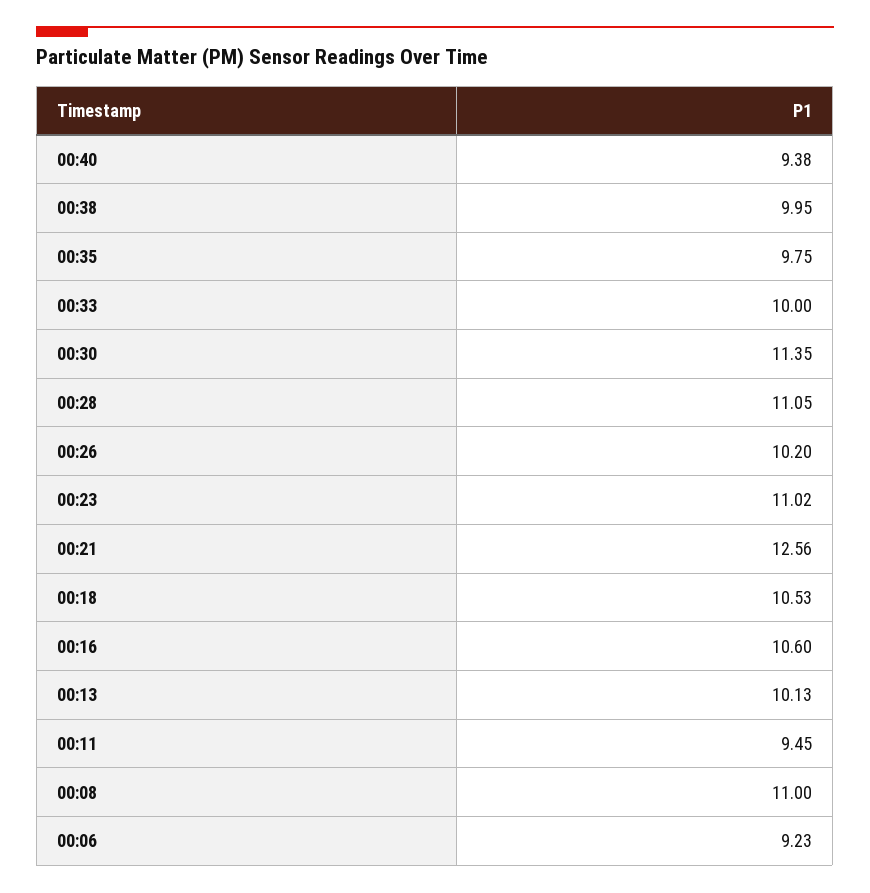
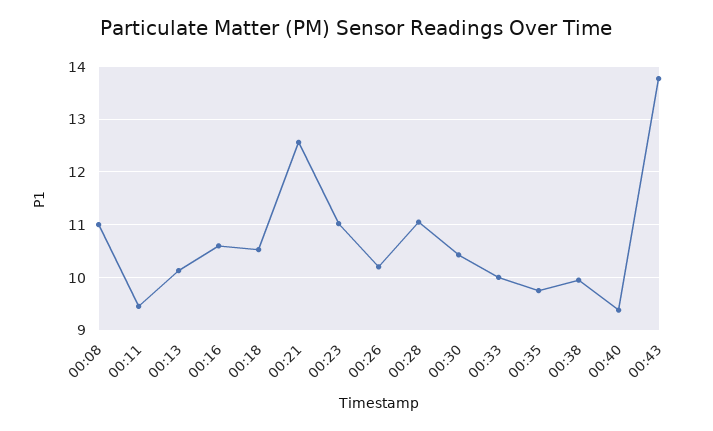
00:30: 11.35 -> 10.4
00:06: 9.23 -> none
00:43: none -> 13.8

